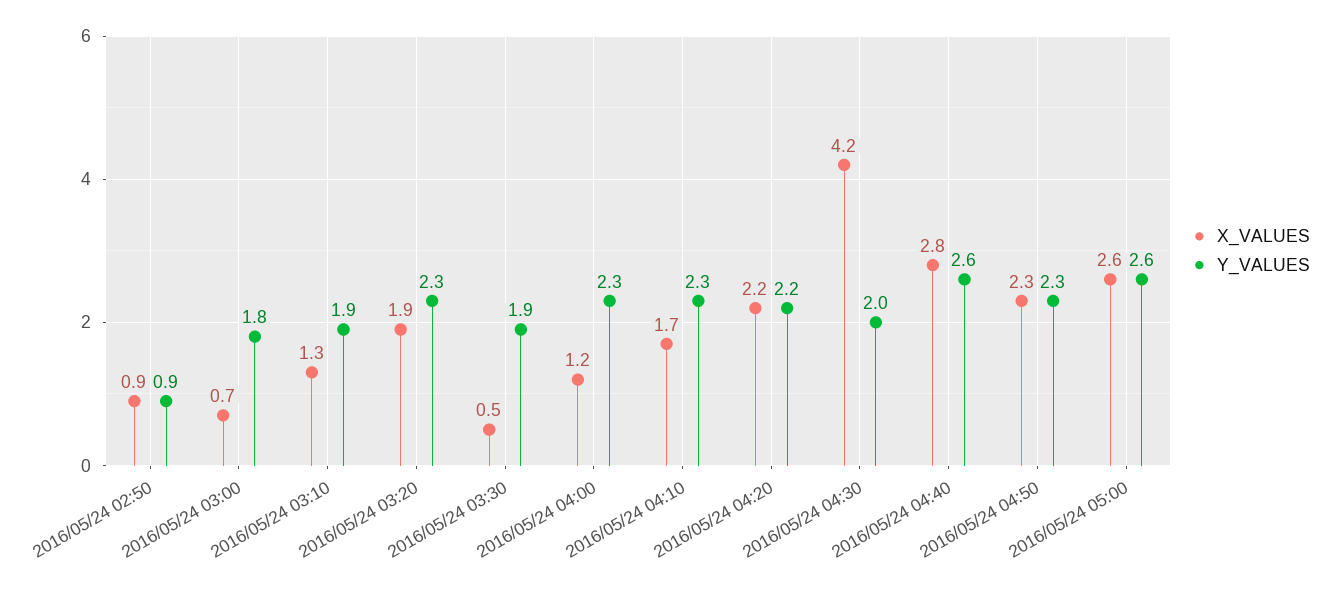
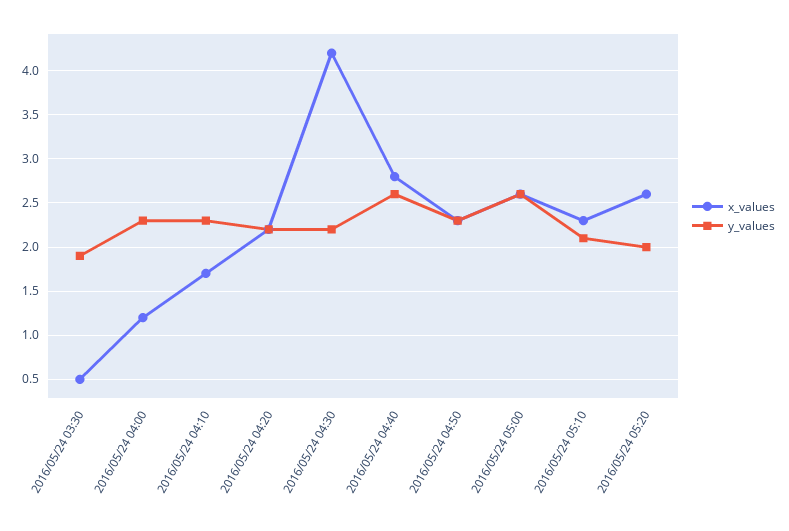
X_VALUES, 2016/05/24 02:50: 0.9 -> none
Y_VALUES, 2016/05/24 02:50: 0.9 -> none
X_VALUES, 2016/05/24 03:00: 0.7 -> none
Y_VALUES, 2016/05/24 03:00: 1.8 -> none
X_VALUES, 2016/05/24 03:10: 1.3 -> none
Y_VALUES, 2016/05/24 03:10: 1.9 -> none
X_VALUES, 2016/05/24 03:20: 1.9 -> none
Y_VALUES, 2016/05/24 03:20: 2.3 -> none
Y_VALUES, 2016/05/24 04:30: 2 -> 2.2
X_VALUES, 2016/05/24 05:10: none -> 2.3
Y_VALUES, 2016/05/24 05:10: none -> 2.1
X_VALUES, 2016/05/24 05:20: none -> 2.6
Y_VALUES, 2016/05/24 05:20: none -> 2

